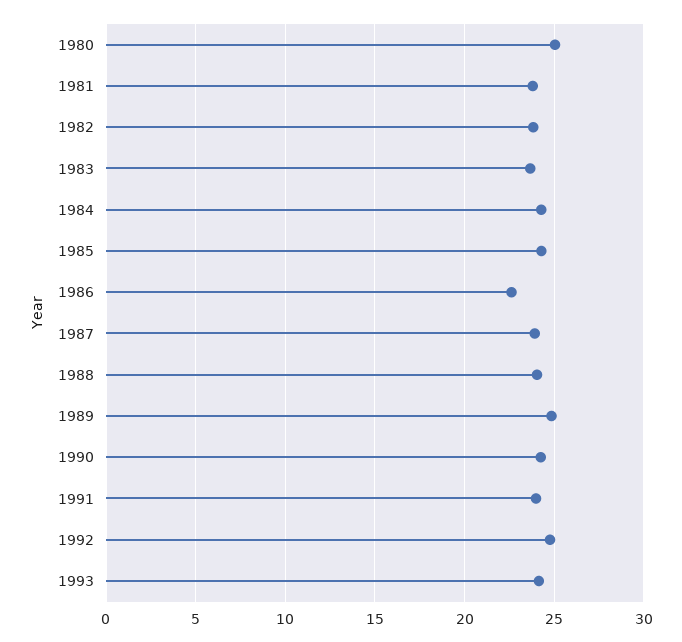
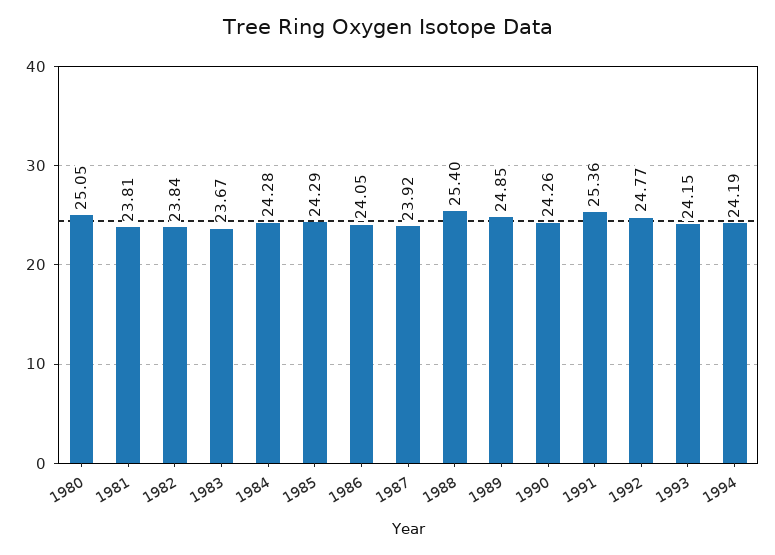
1986: 22.5 -> 24.05
1988: 24 -> 25.4
1991: 24 -> 25.36
1994: none -> 24.19

